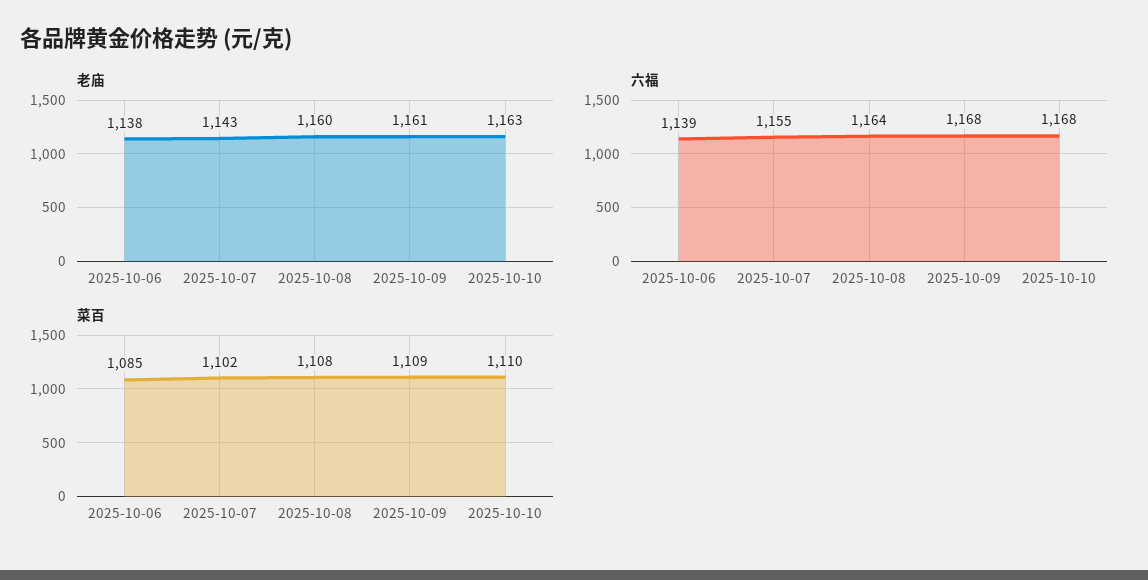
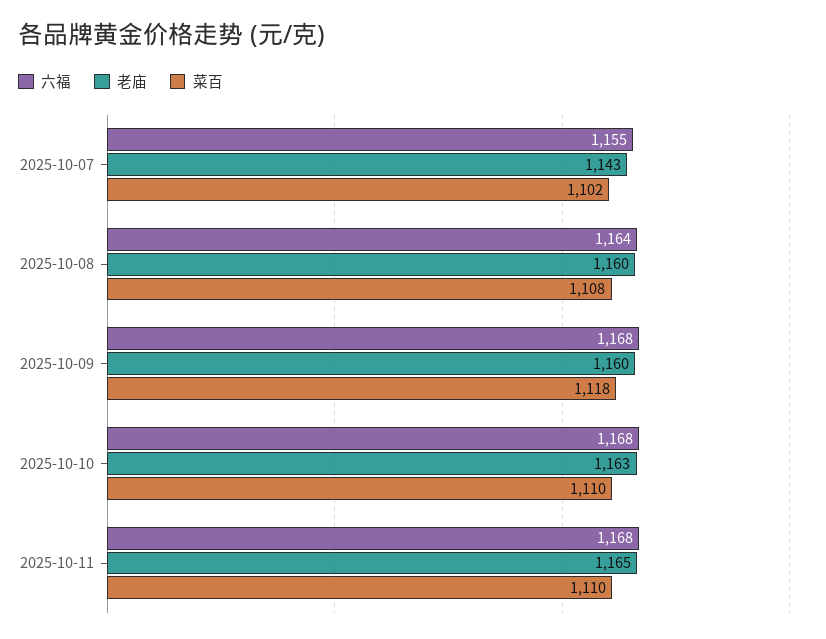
老庙, 2025-10-06: 1138 -> none
老庙, 2025-10-09: 1161 -> 1160
六福, 2025-10-06: 1139 -> none
菜百, 2025-10-06: 1085 -> none
菜百, 2025-10-09: 1109 -> 1118
六福, 2025-10-11: none -> 1168
老庙, 2025-10-11: none -> 1165
菜百, 2025-10-11: none -> 1110

